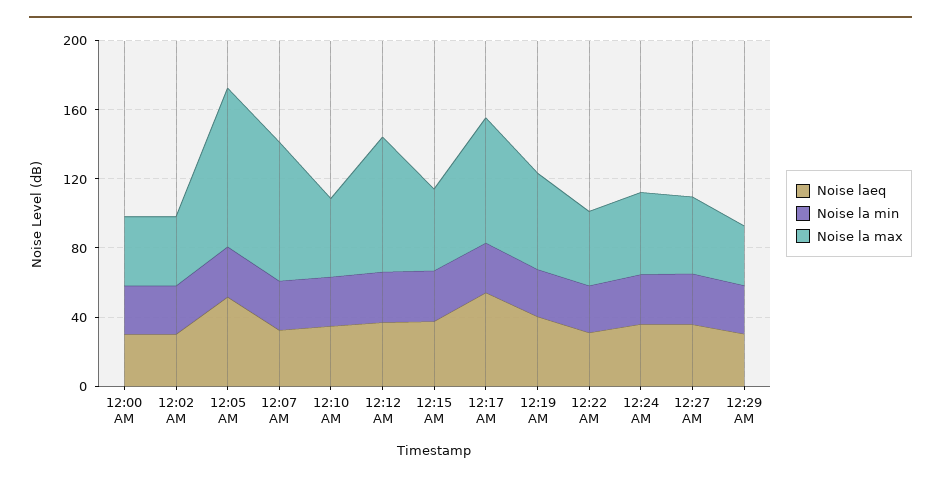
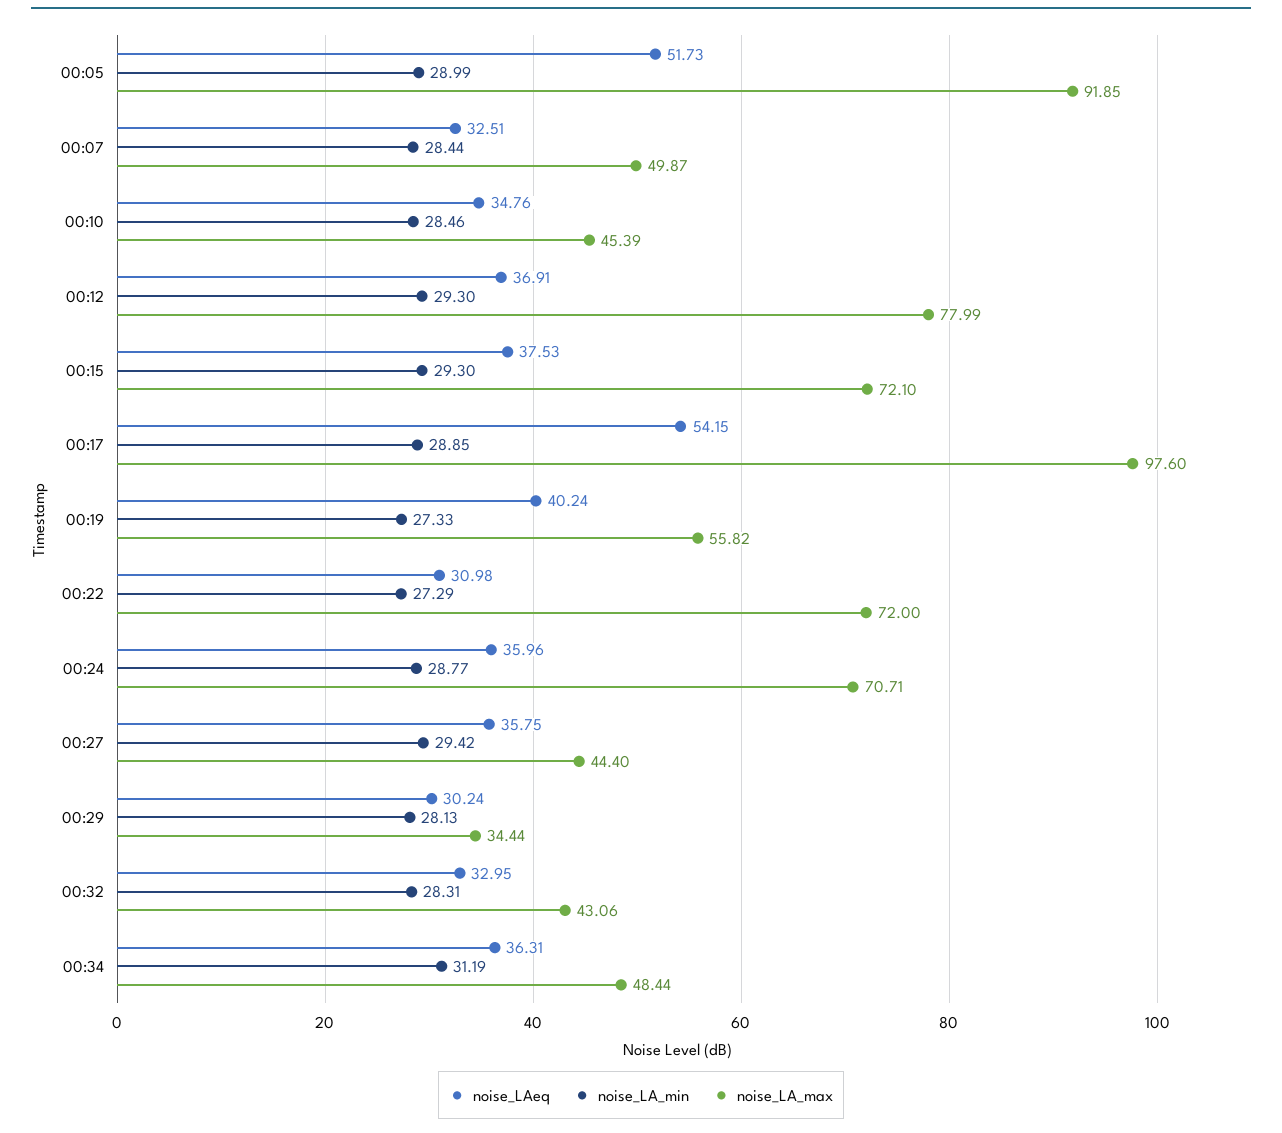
Noise laeq, 12:00 AM: 30 -> none
Noise la min, 12:00 AM: 30 -> none
Noise la max, 12:00 AM: 40 -> none
Noise laeq, 12:02 AM: 30 -> none
Noise la min, 12:02 AM: 30 -> none
Noise la max, 12:02 AM: 40 -> none
Noise la max, 12:07 AM: 80 -> 49.87
Noise la max, 12:15 AM: 50 -> 72.1
Noise la max, 12:17 AM: 70 -> 97.6
Noise la max, 12:22 AM: 40 -> 72
Noise la max, 12:24 AM: 50 -> 70.71
Noise laeq, 00:32: none -> 32.95
Noise la min, 00:32: none -> 28.31
Noise la max, 00:32: none -> 43.06
Noise laeq, 00:34: none -> 36.31
Noise la min, 00:34: none -> 31.19
Noise la max, 00:34: none -> 48.44

